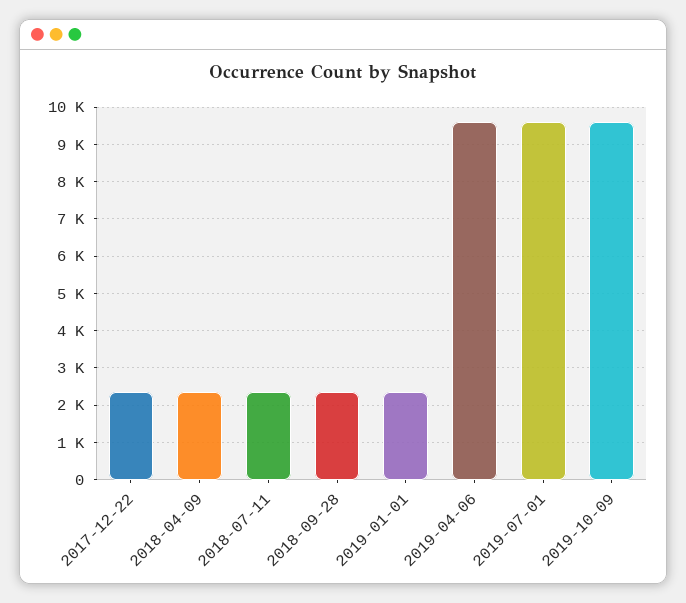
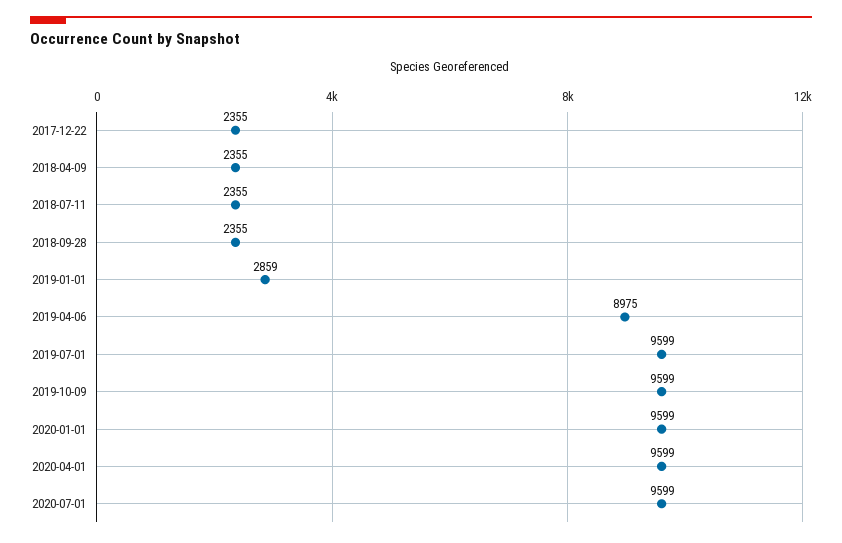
2019-01-01: 2400 -> 2859
2019-04-06: 9600 -> 8975
2020-01-01: none -> 9599
2020-04-01: none -> 9599
2020-07-01: none -> 9599

